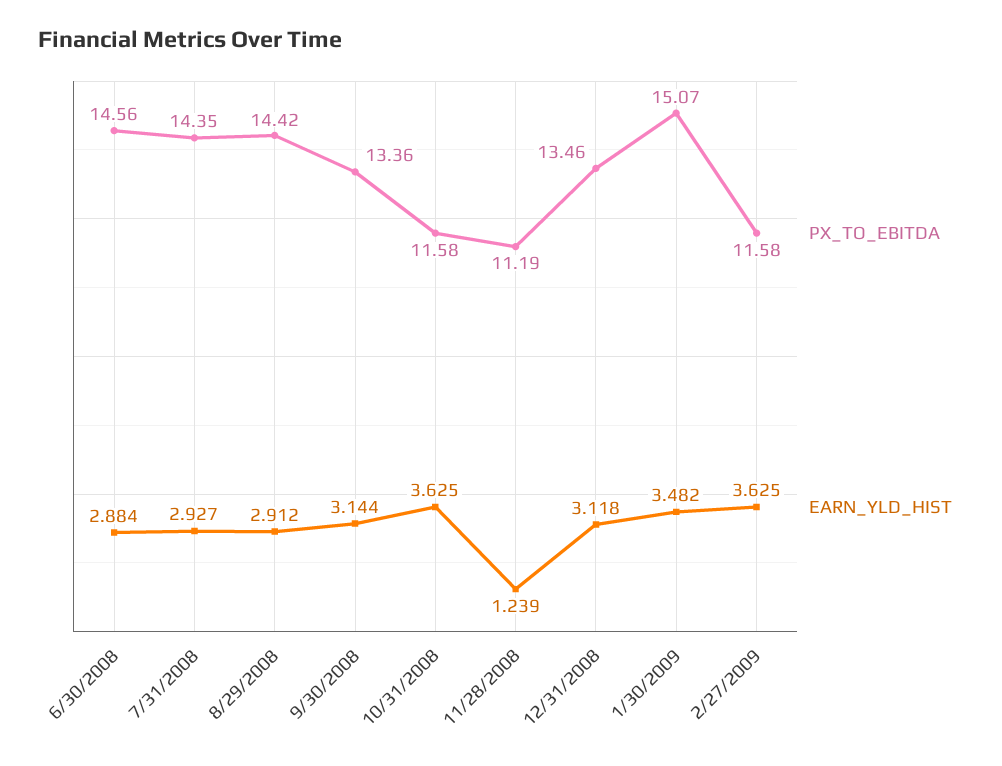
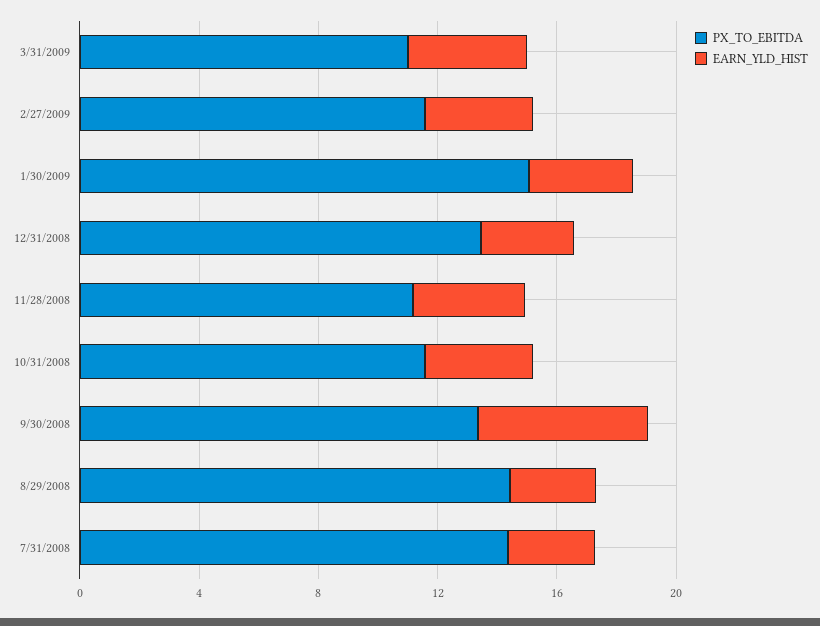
PX_TO_EBITDA, 6/30/2008: 14.56 -> none
EARN_YLD_HIST, 6/30/2008: 2.884 -> none
EARN_YLD_HIST, 9/30/2008: 3.144 -> 6
EARN_YLD_HIST, 11/28/2008: 1.239 -> 4
PX_TO_EBITDA, 3/31/2009: none -> 11
EARN_YLD_HIST, 3/31/2009: none -> 4

